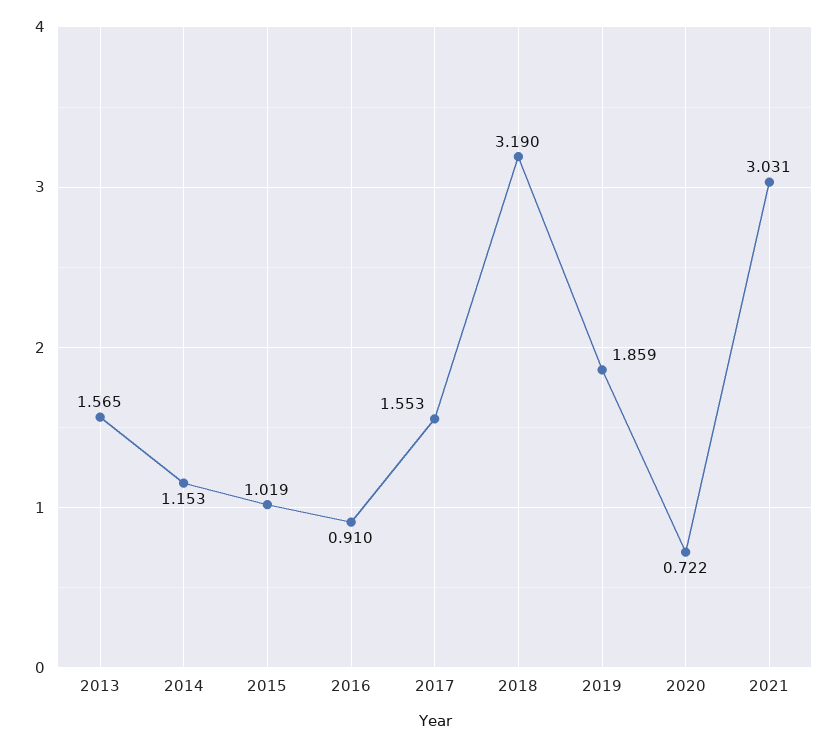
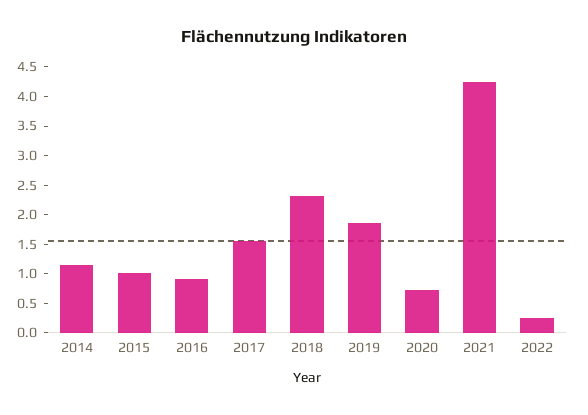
2013: 1.565 -> none
2018: 3.19 -> 2.25
2021: 3.031 -> 4.25
2022: none -> 0.25

